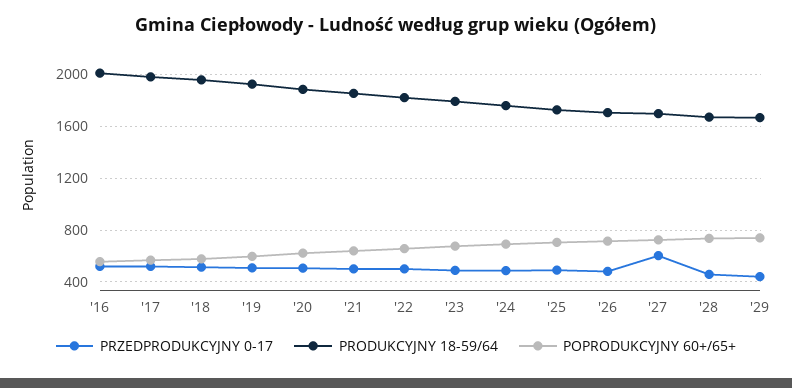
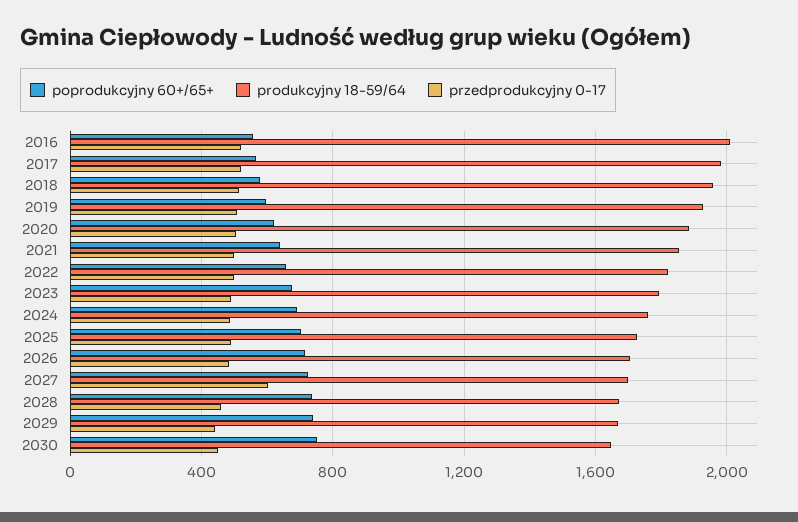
POPRODUKCYJNY 60+/65+, 2030: none -> 750
PRODUKCYJNY 18-59/64, 2030: none -> 1650
PRZEDPRODUKCYJNY 0-17, 2030: none -> 450

